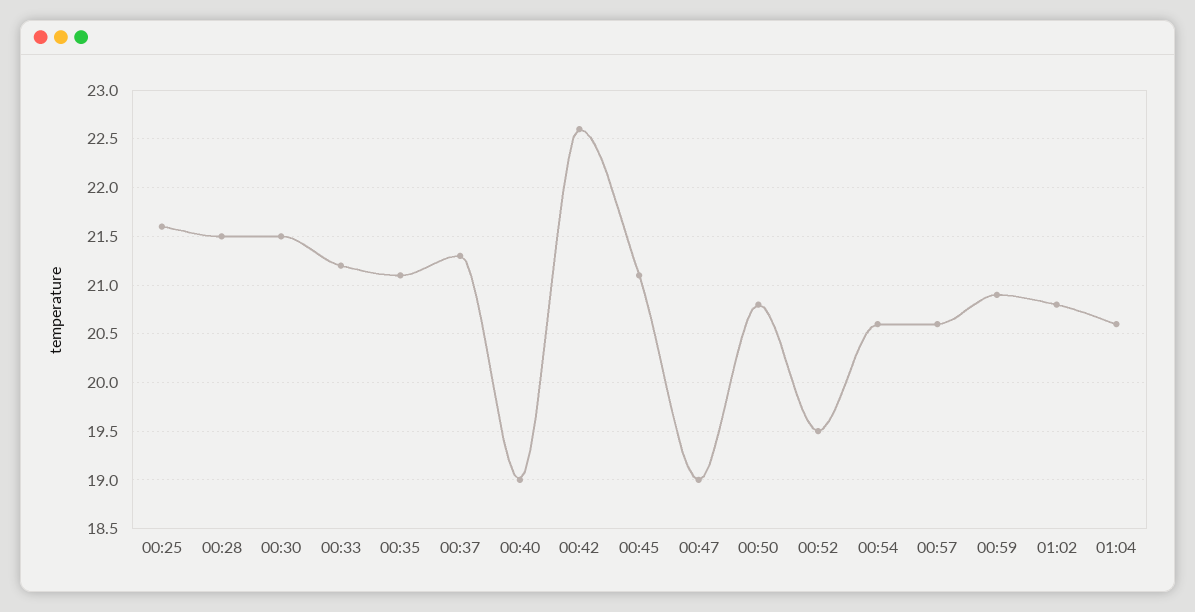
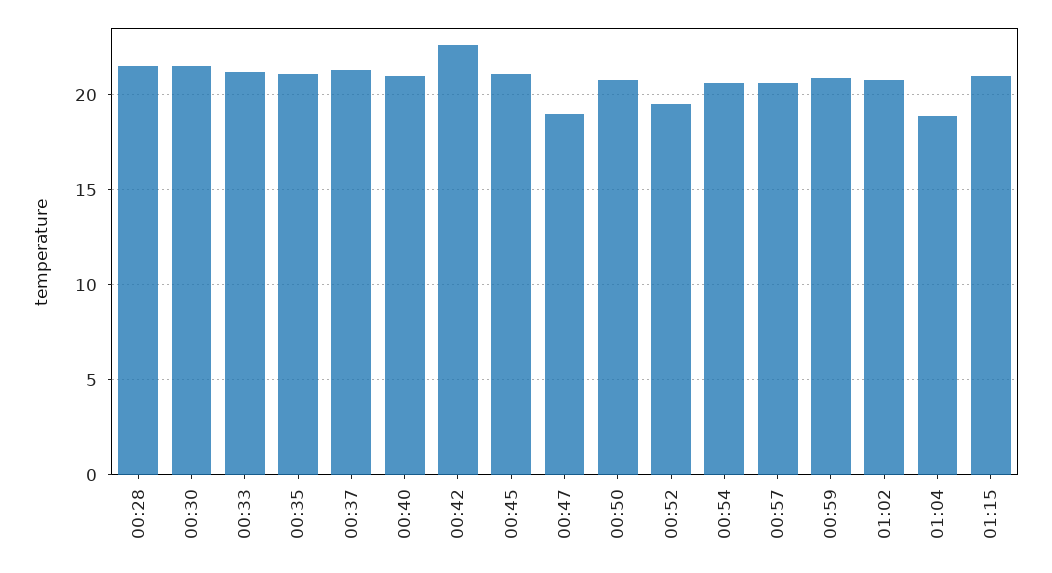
00:25: 21.6 -> none
00:40: 19 -> 21
01:04: 20.6 -> 19
01:15: none -> 21

